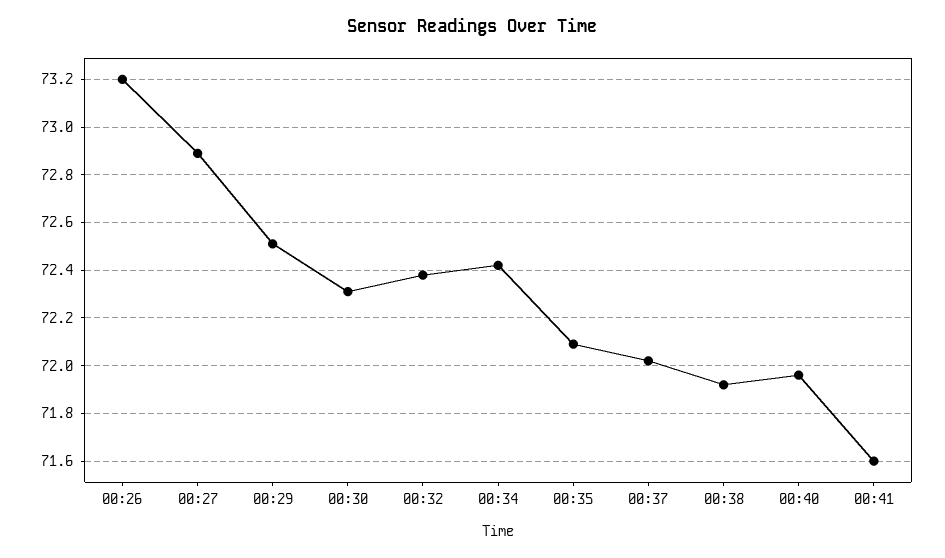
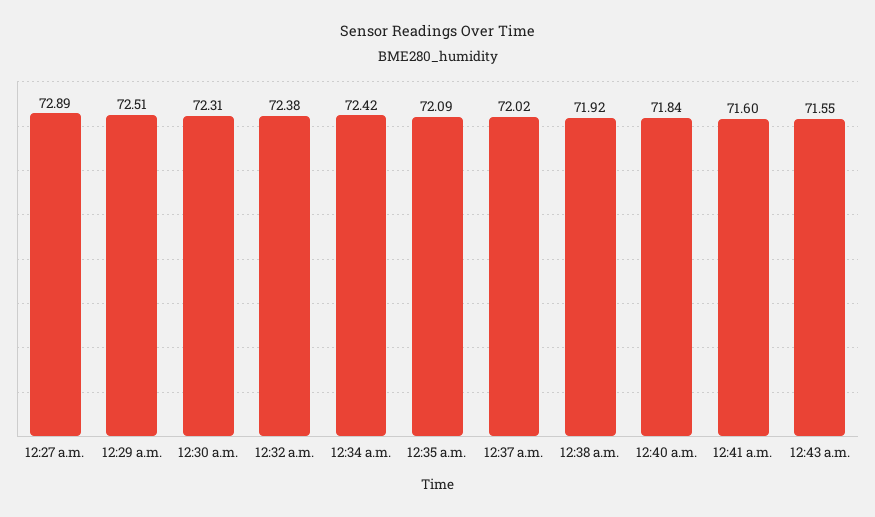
00:26: 73.2 -> none
00:40: 71.95 -> 71.84
12:43 a.m.: none -> 71.55

